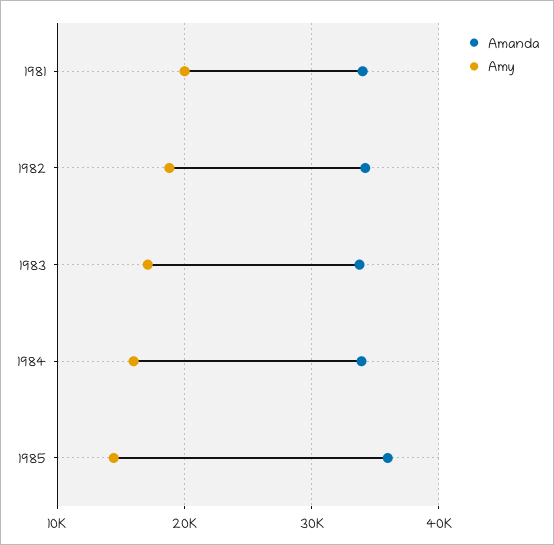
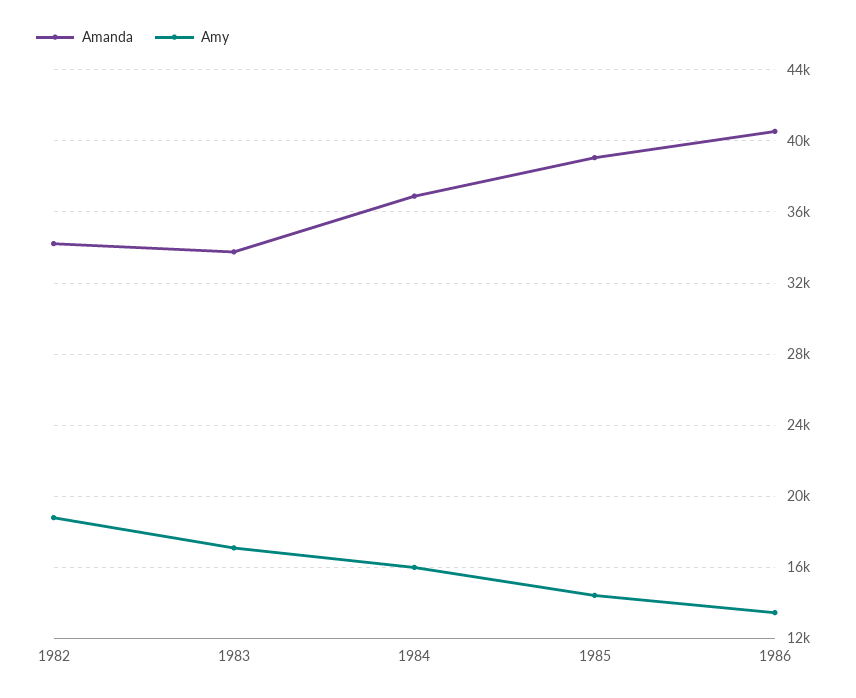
Amanda, 1981: 34000 -> none
Amy, 1981: 20000 -> none
Amanda, 1984: 34000 -> 37000
Amanda, 1985: 36000 -> 39000
Amanda, 1986: none -> 40500
Amy, 1986: none -> 13500

